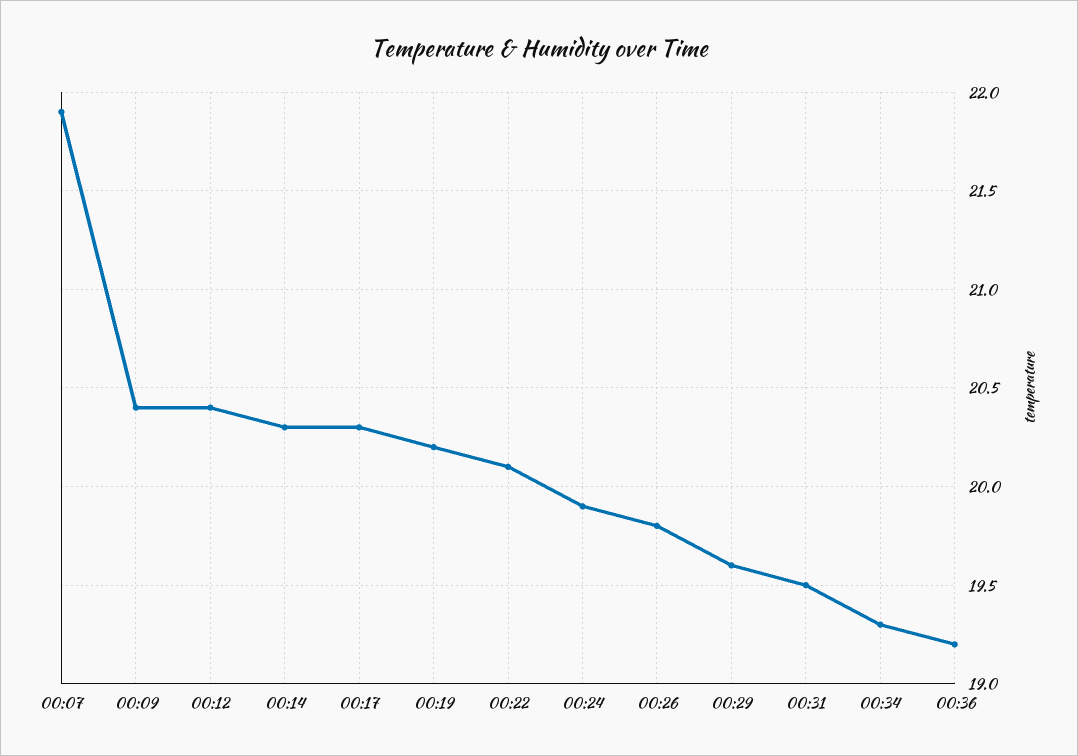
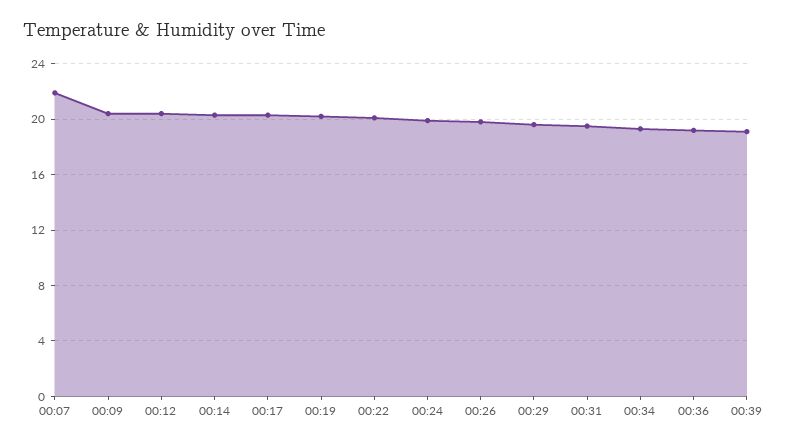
00:39: none -> 19

